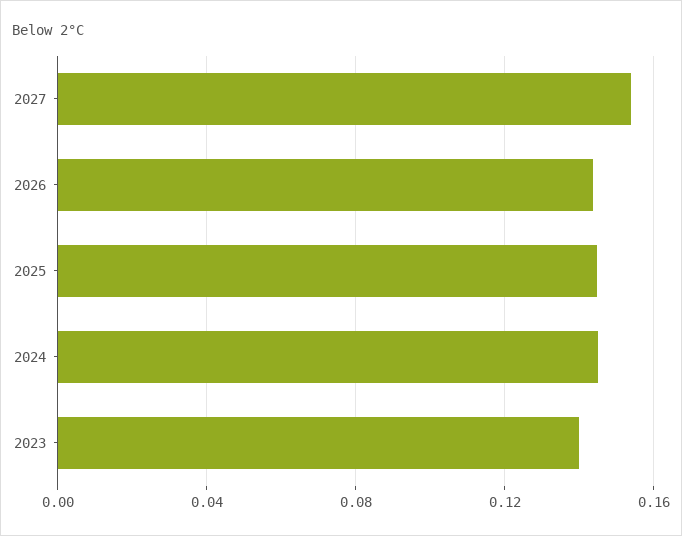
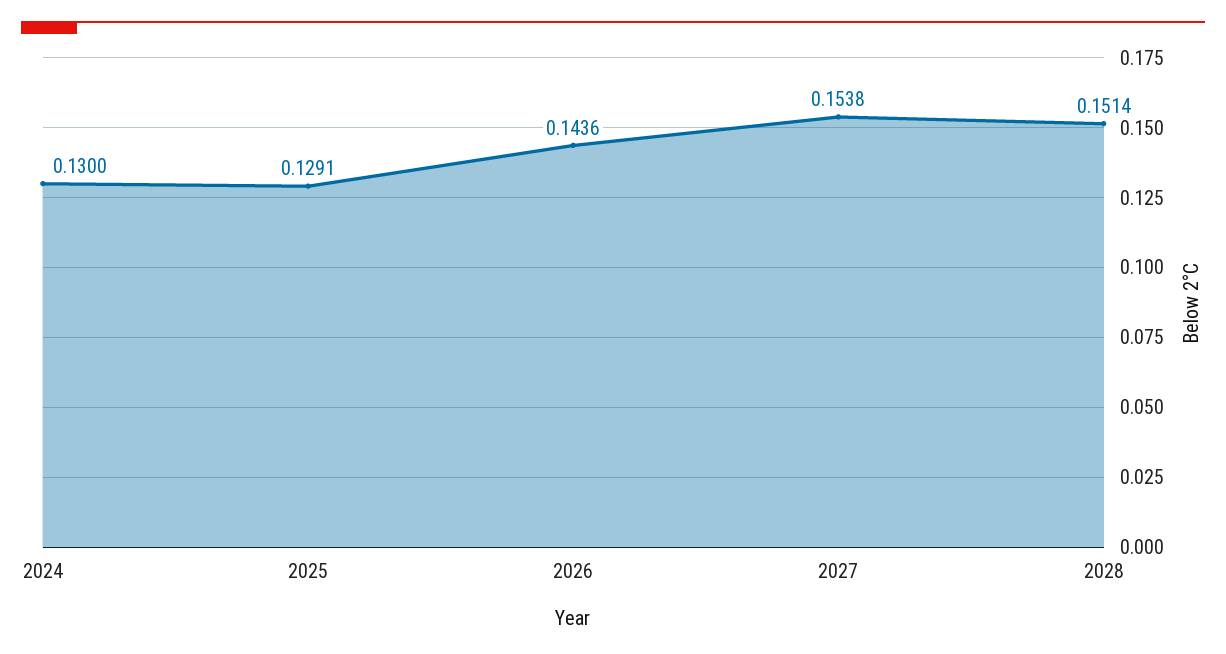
2025: 0.145 -> 0.1291
2024: 0.145 -> 0.13
2023: 0.14 -> none
2028: none -> 0.1514

